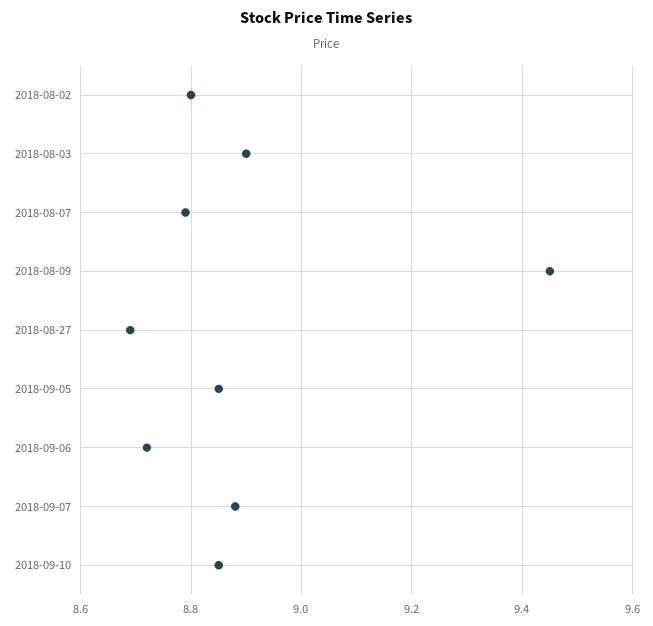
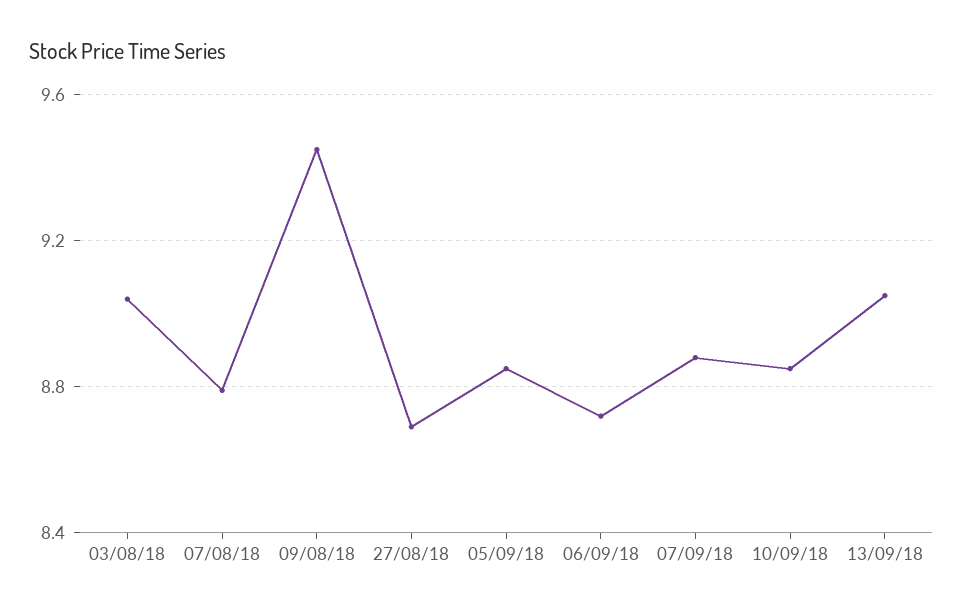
2018-08-02: 8.8 -> none
2018-08-03: 8.9 -> 9.05
13/09/18: none -> 9.05

